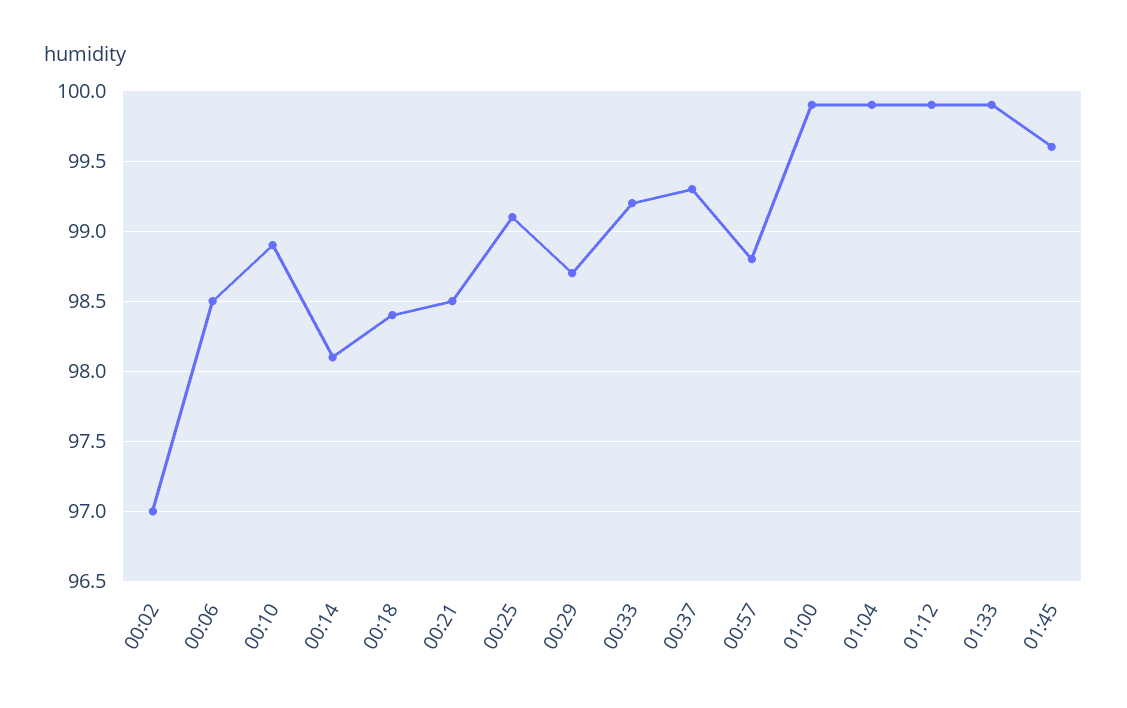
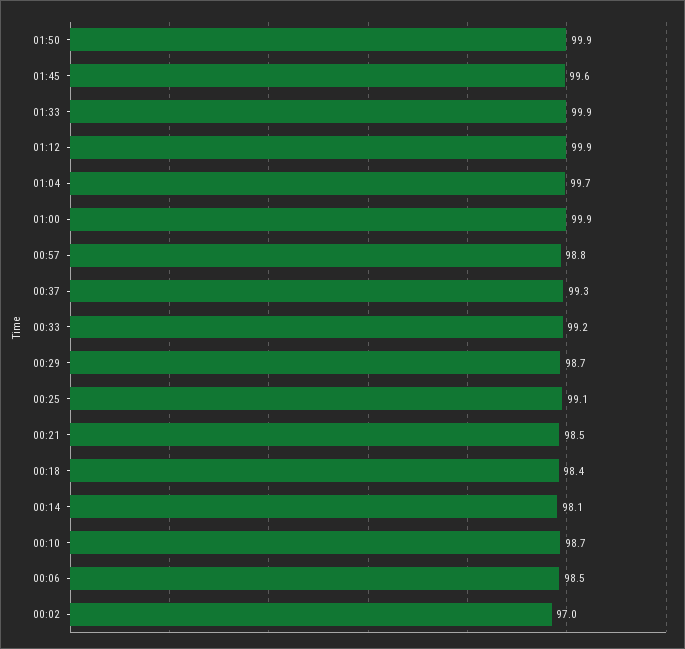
00:10: 98.9 -> 98.7
01:04: 99.9 -> 99.7
01:50: none -> 99.9

